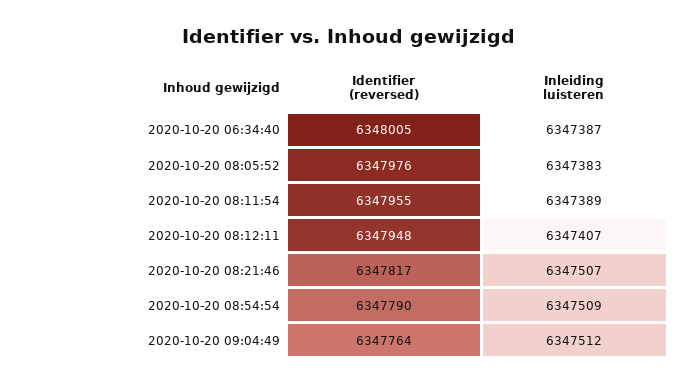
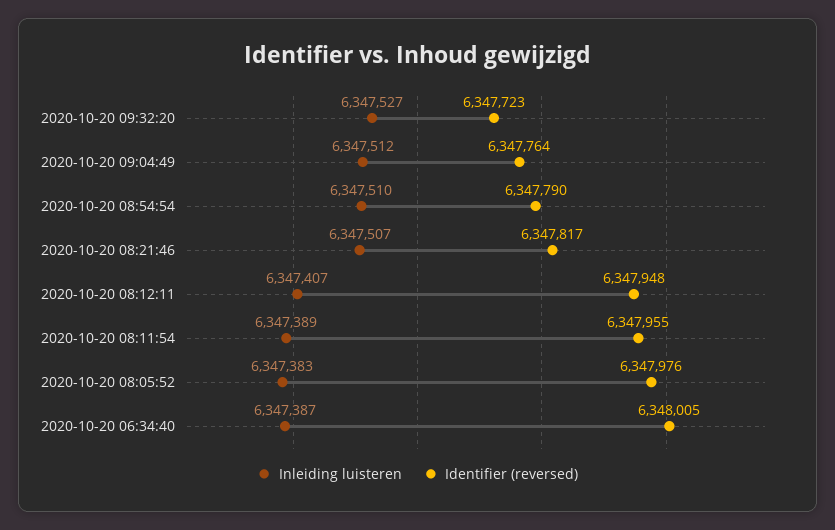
Inleiding luisteren, 2020-10-20 08:54:54: 6347509 -> 6347510
Inleiding luisteren, 2020-10-20 09:32:20: none -> 6347527
Identifier (reversed), 2020-10-20 09:32:20: none -> 6347723

